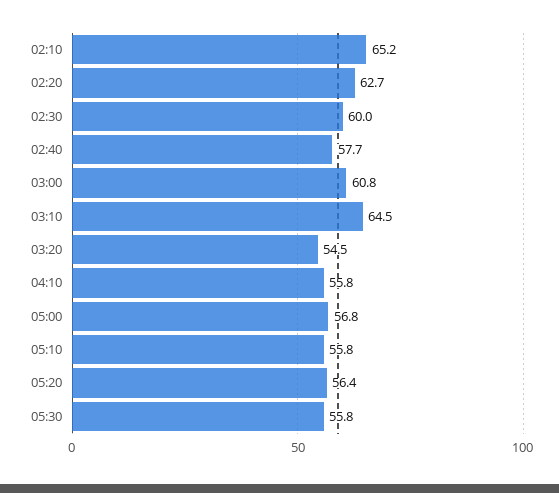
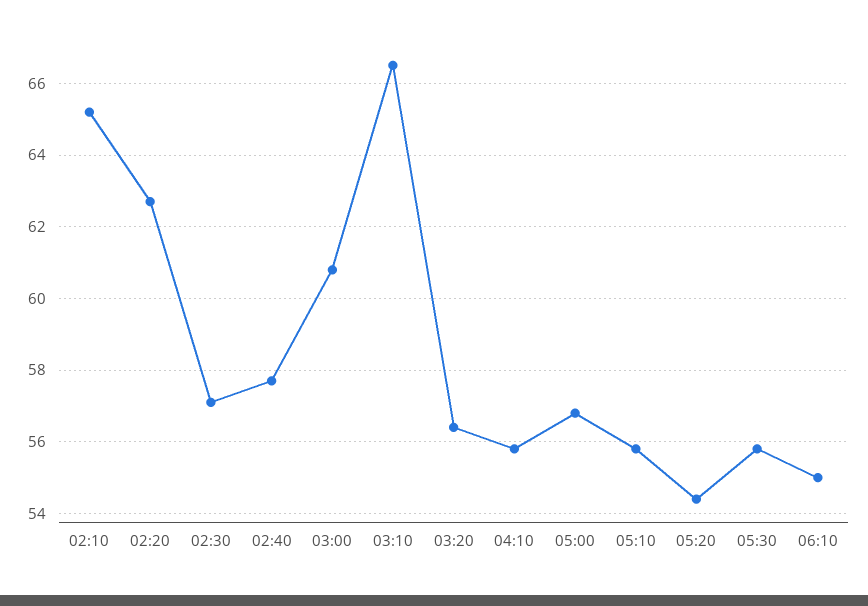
02:30: 60 -> 57
03:10: 64.5 -> 66.5
03:20: 54.5 -> 56.5
05:20: 56.4 -> 54.5
06:10: none -> 55

